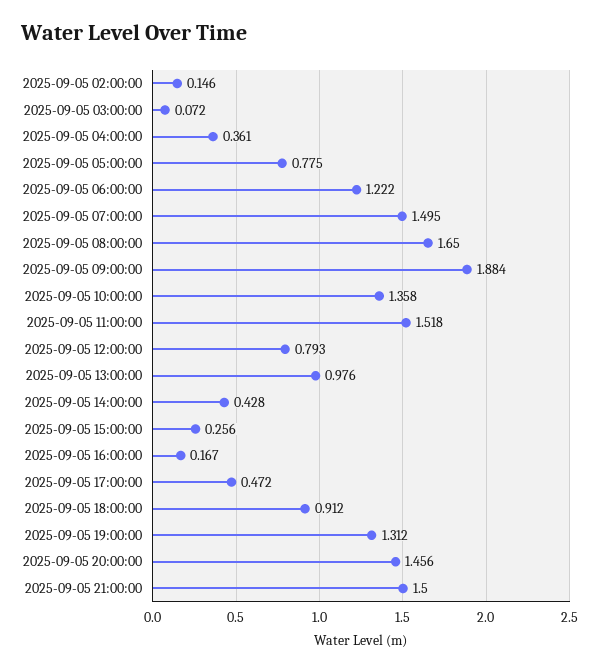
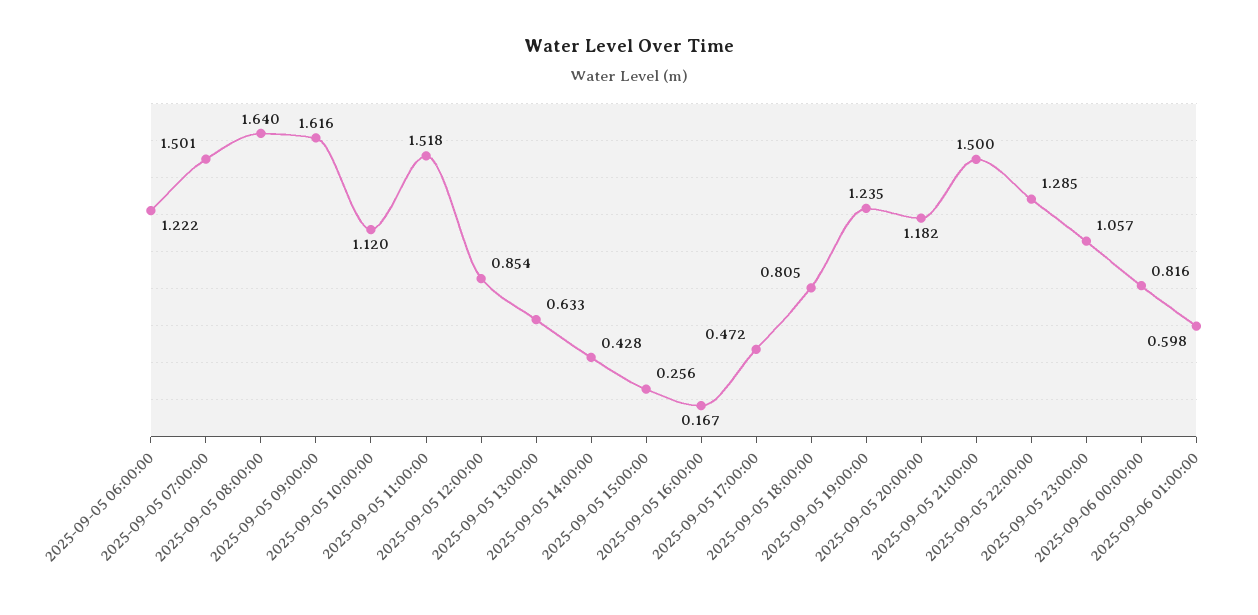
2025-09-05 02:00:00: 0.146 -> none
2025-09-05 03:00:00: 0.072 -> none
2025-09-05 04:00:00: 0.361 -> none
2025-09-05 05:00:00: 0.775 -> none
2025-09-05 07:00:00: 1.495 -> 1.501
2025-09-05 08:00:00: 1.65 -> 1.64
2025-09-05 09:00:00: 1.884 -> 1.616
2025-09-05 10:00:00: 1.358 -> 1.12
2025-09-05 12:00:00: 0.793 -> 0.854
2025-09-05 13:00:00: 0.976 -> 0.633
2025-09-05 18:00:00: 0.912 -> 0.805
2025-09-05 19:00:00: 1.312 -> 1.235
2025-09-05 20:00:00: 1.456 -> 1.182
2025-09-05 22:00:00: none -> 1.285
2025-09-05 23:00:00: none -> 1.057
2025-09-06 00:00:00: none -> 0.816
2025-09-06 01:00:00: none -> 0.598

